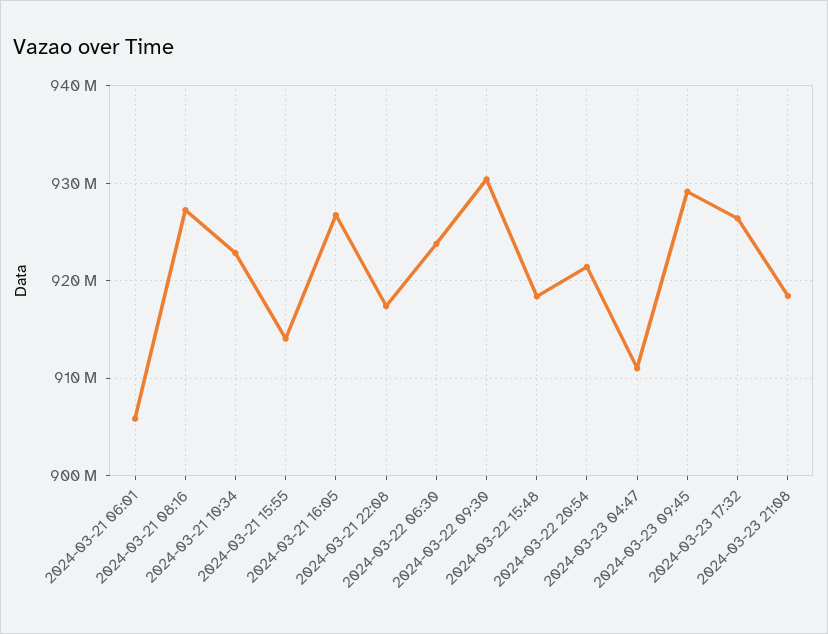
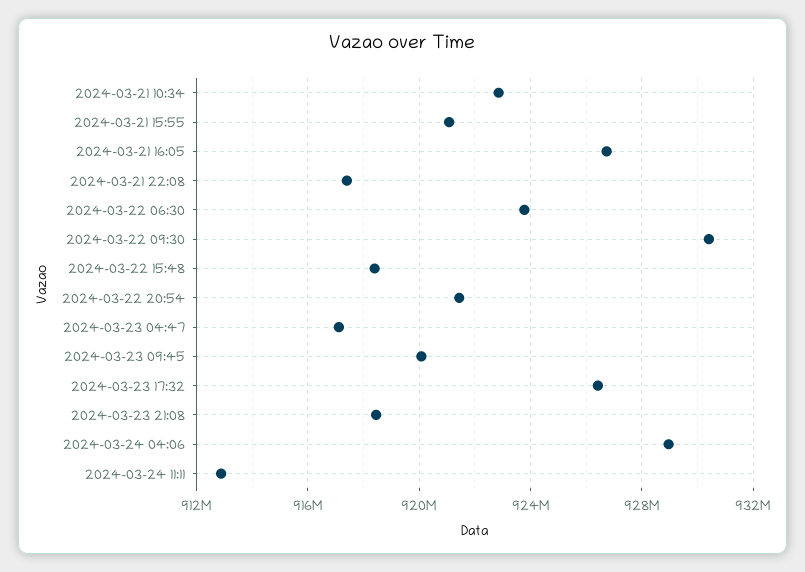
2024-03-21 06:01: 906000000 -> none
2024-03-21 08:16: 927000000 -> none
2024-03-21 15:55: 914000000 -> 921000000
2024-03-23 04:47: 911000000 -> 917000000
2024-03-23 09:45: 929000000 -> 920000000
2024-03-24 04:06: none -> 929000000
2024-03-24 11:11: none -> 913000000

